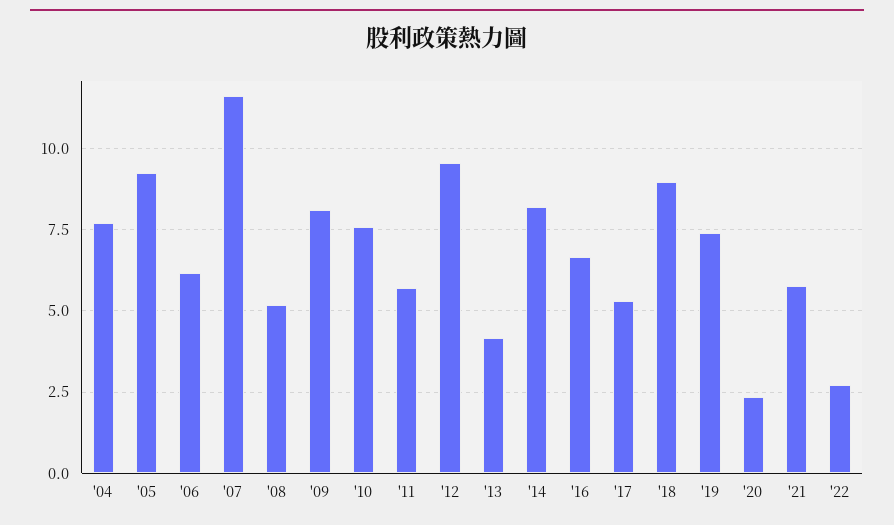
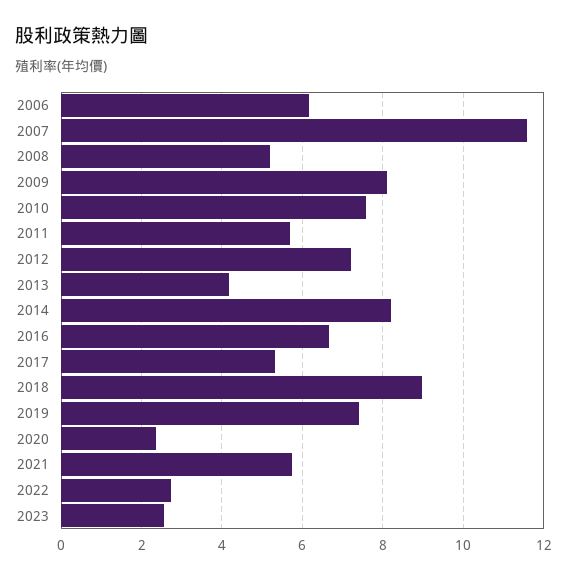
'04: 7.75 -> none
'05: 9.25 -> none
'12: 9.5 -> 7.2
2023: none -> 2.6

